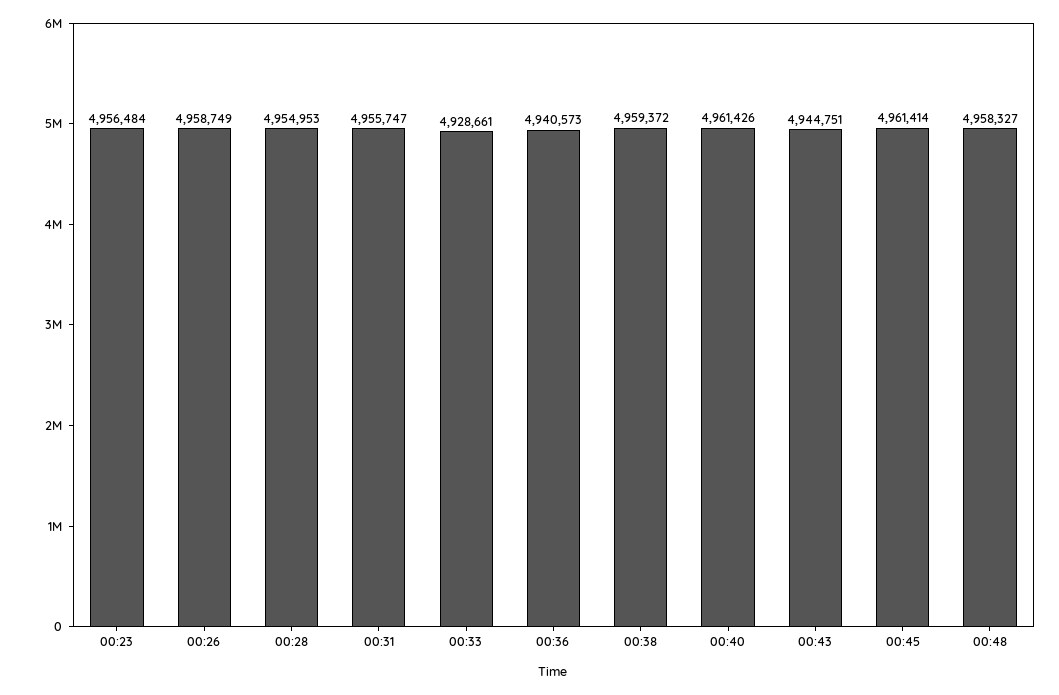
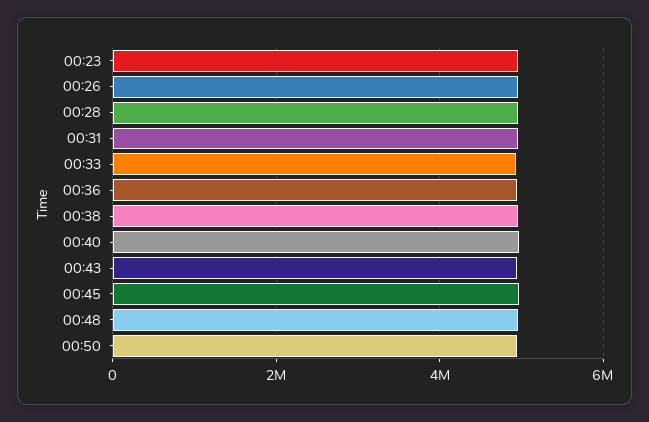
00:50: none -> 5000000

